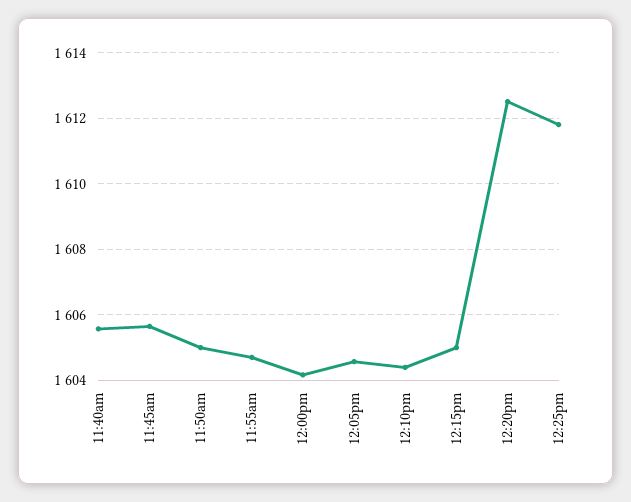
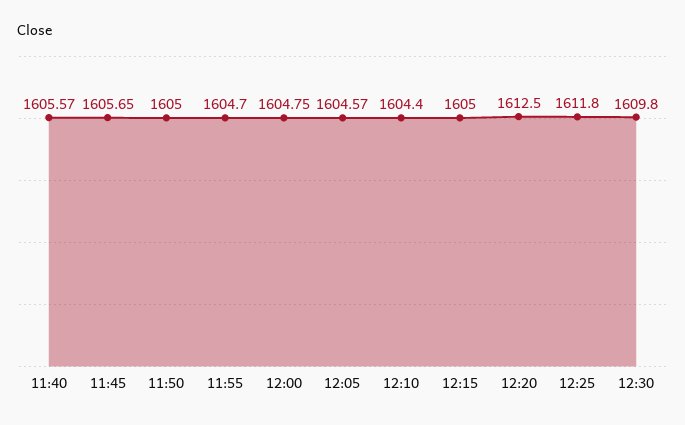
12:00pm: 1604.2 -> 1604.75
12:30: none -> 1609.8

